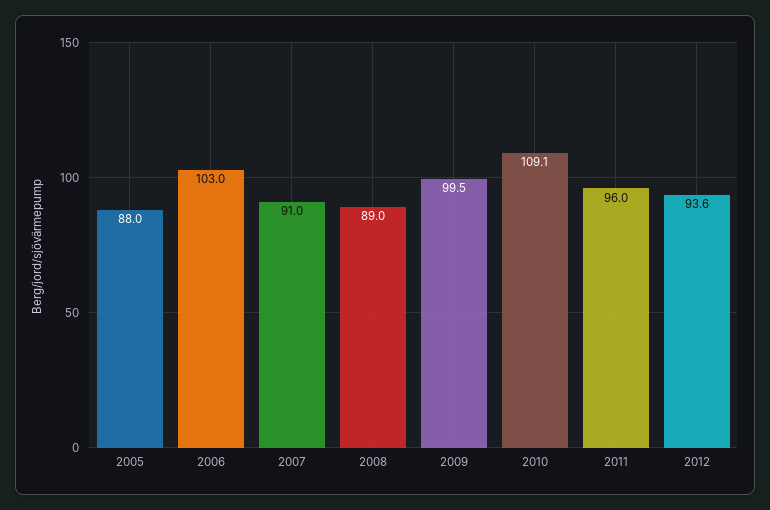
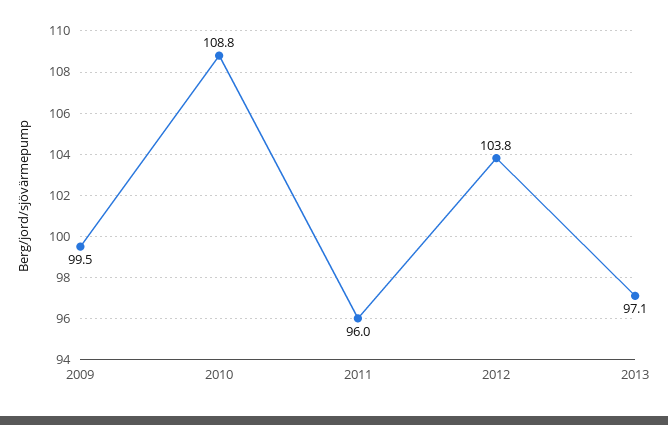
2005: 88 -> none
2006: 103 -> none
2007: 91 -> none
2008: 89 -> none
2010: 109.1 -> 108.8
2012: 93.6 -> 103.8
2013: none -> 97.1

